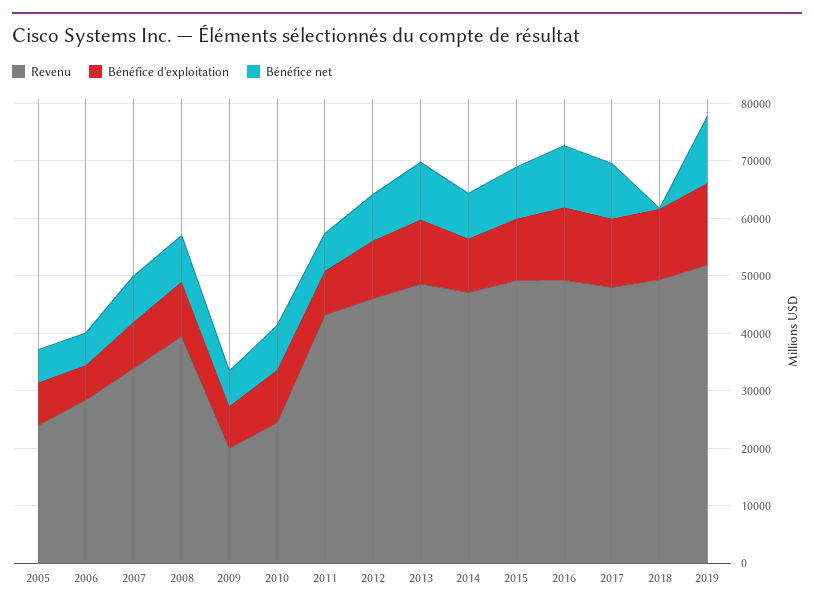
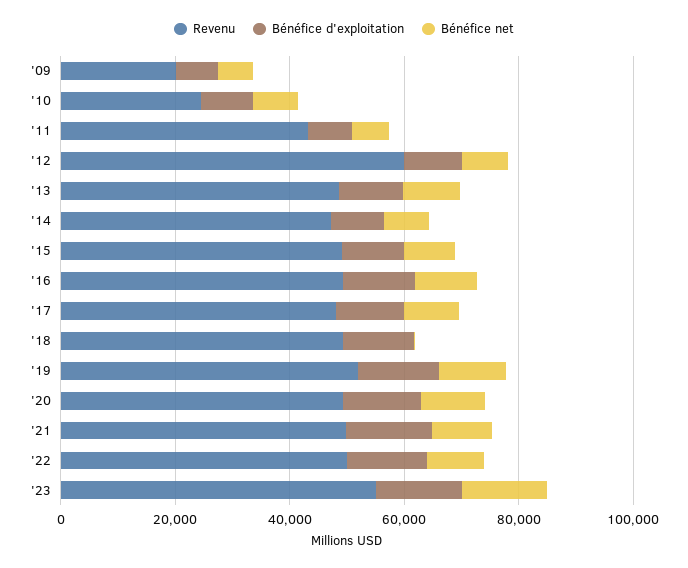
Revenu, 2005: 24000 -> none
Bénéfice d'exploitation, 2005: 8000 -> none
Bénéfice net, 2005: 6000 -> none
Revenu, 2006: 28000 -> none
Bénéfice d'exploitation, 2006: 6000 -> none
Bénéfice net, 2006: 6000 -> none
Revenu, 2007: 34000 -> none
Bénéfice d'exploitation, 2007: 8000 -> none
Bénéfice net, 2007: 8000 -> none
Revenu, 2008: 40000 -> none
Bénéfice d'exploitation, 2008: 10000 -> none
Bénéfice net, 2008: 8000 -> none
Revenu, 2012: 46000 -> 60000
Revenu, '20: none -> 50000
Bénéfice d'exploitation, '20: none -> 15000
Bénéfice net, '20: none -> 10000
Revenu, '21: none -> 50000
Bénéfice d'exploitation, '21: none -> 15000
Bénéfice net, '21: none -> 10000
Revenu, '22: none -> 50000
Bénéfice d'exploitation, '22: none -> 15000
Bénéfice net, '22: none -> 10000
Revenu, '23: none -> 55000
Bénéfice d'exploitation, '23: none -> 15000
Bénéfice net, '23: none -> 15000

